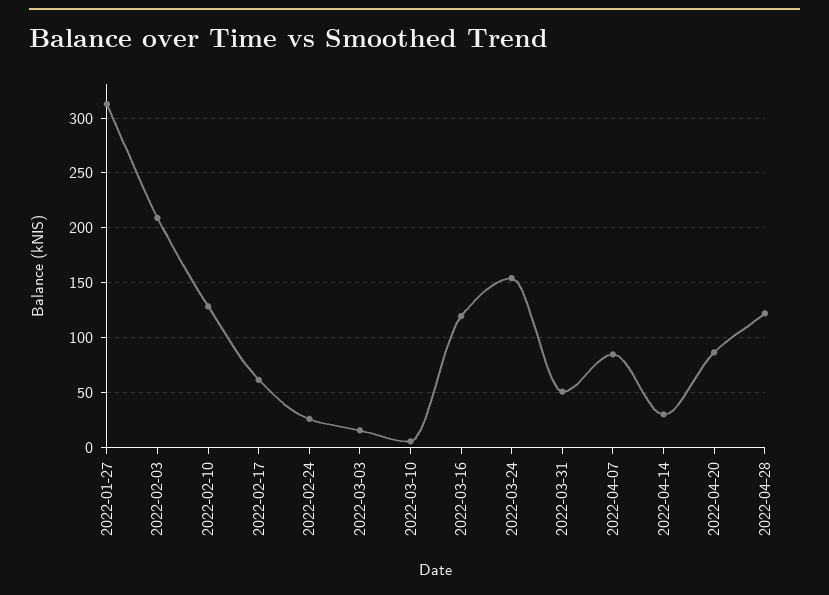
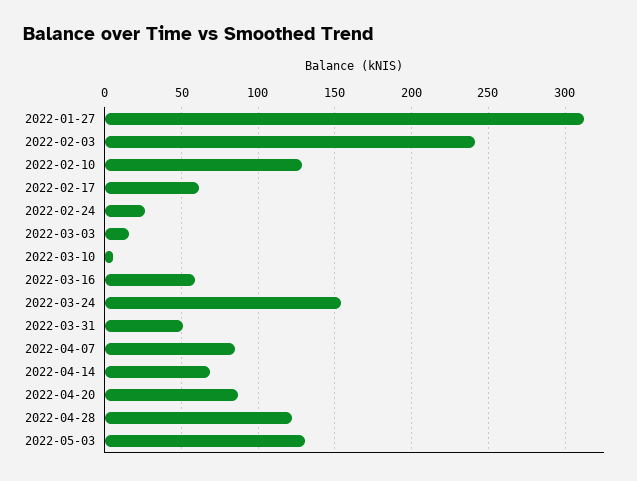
2022-02-03: 210 -> 240
2022-03-16: 120 -> 60
2022-04-14: 30 -> 70
2022-05-03: none -> 130

